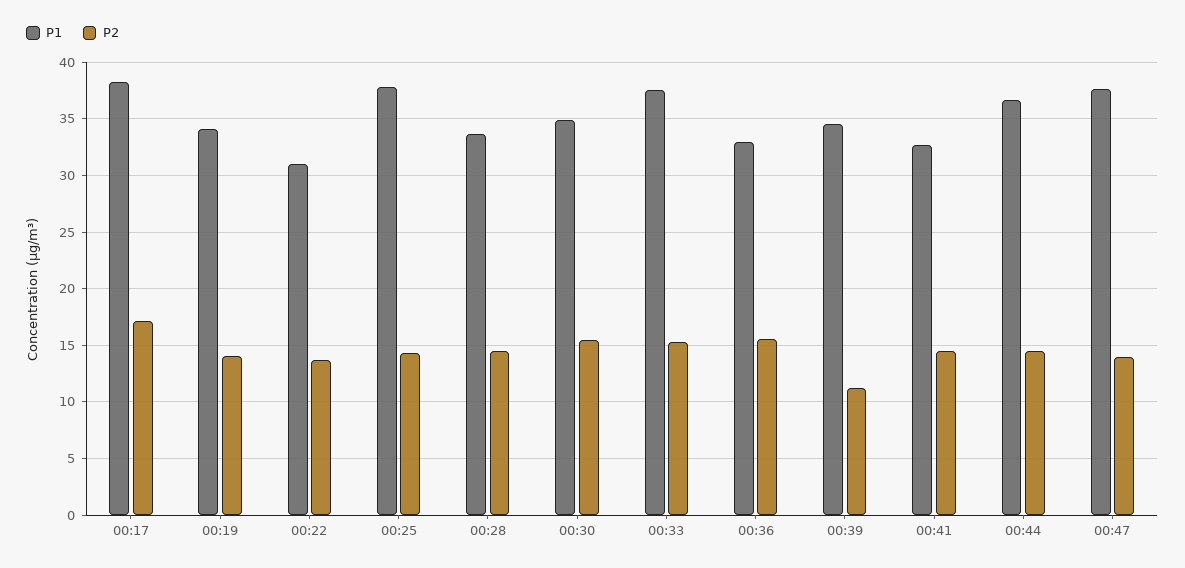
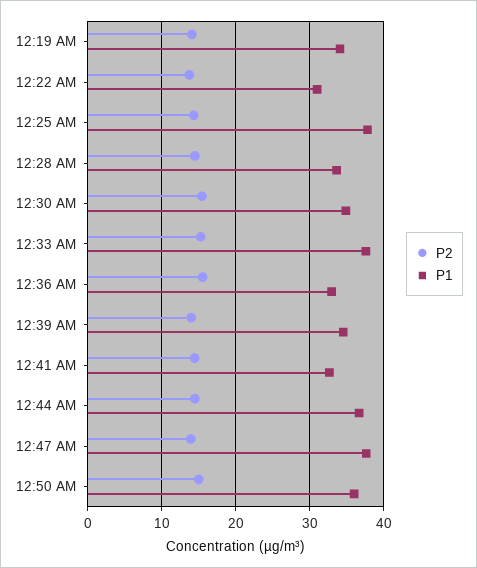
P1, 00:17: 38 -> none
P2, 00:17: 17 -> none
P2, 00:39: 11 -> 14
P2, 12:50 AM: none -> 15
P1, 12:50 AM: none -> 36

